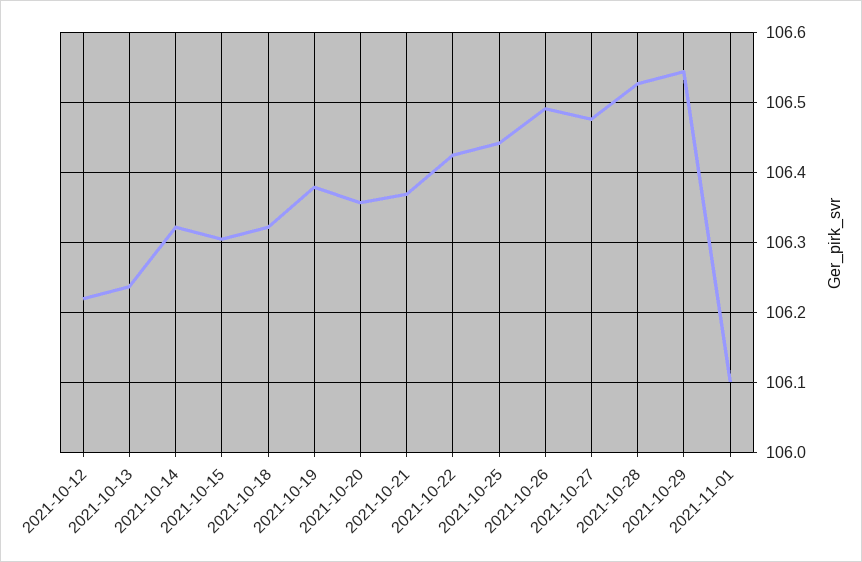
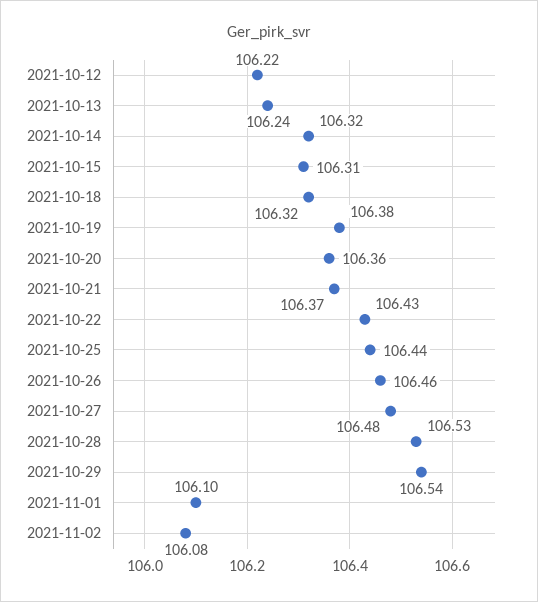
2021-10-26: 106.49 -> 106.46
2021-11-02: none -> 106.08

